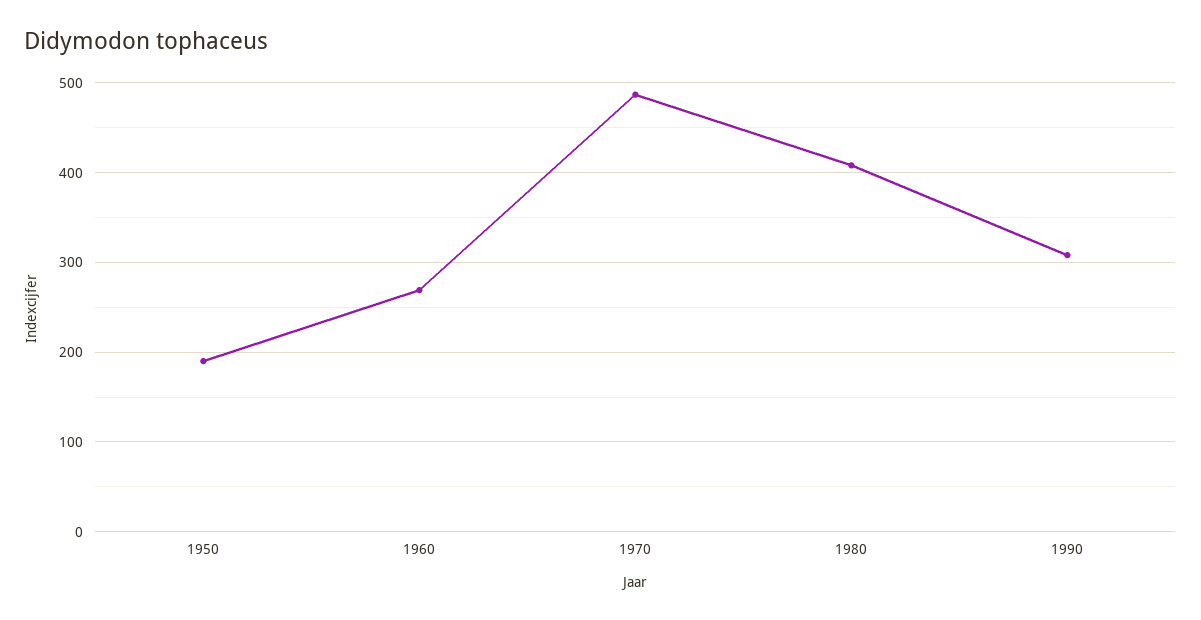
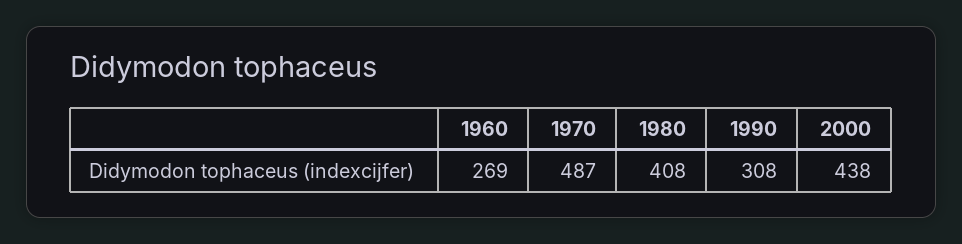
1950: 190 -> none
2000: none -> 438

